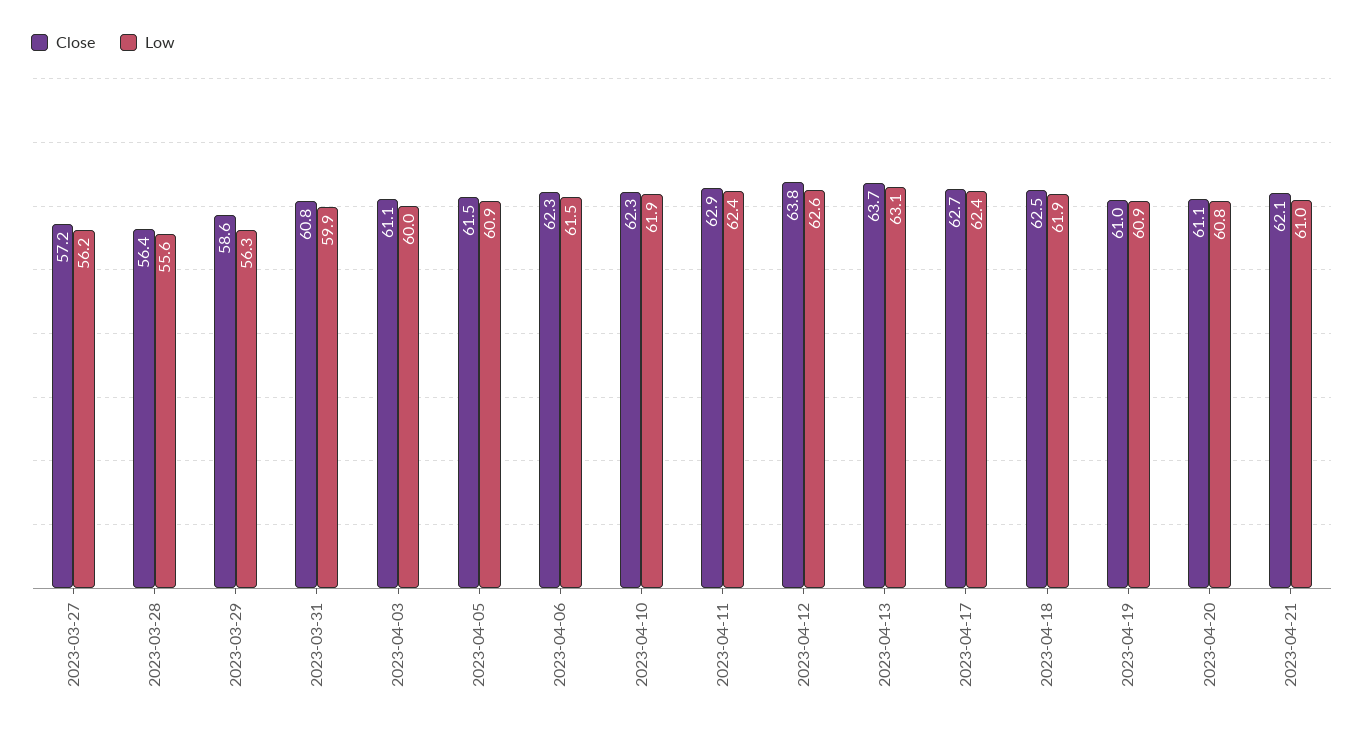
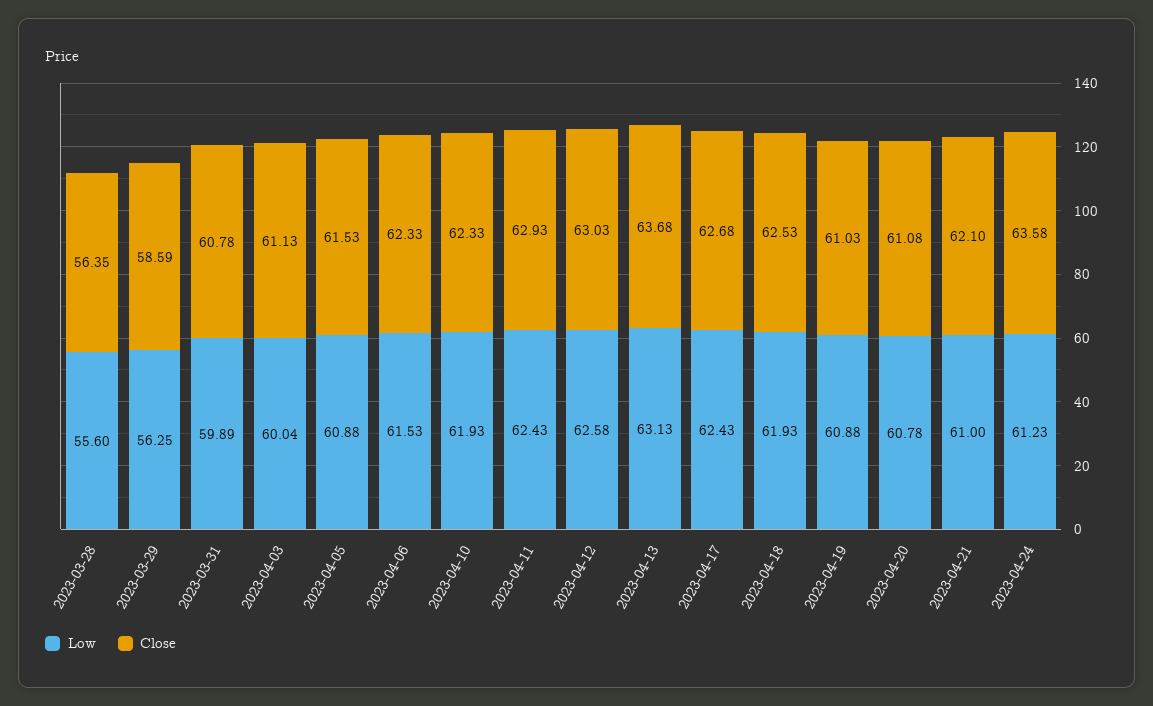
Close, 2023-03-27: 57.2 -> none
Low, 2023-03-27: 56.2 -> none
Close, 2023-04-12: 63.8 -> 63.03
Low, 2023-04-24: none -> 61.23
Close, 2023-04-24: none -> 63.58

